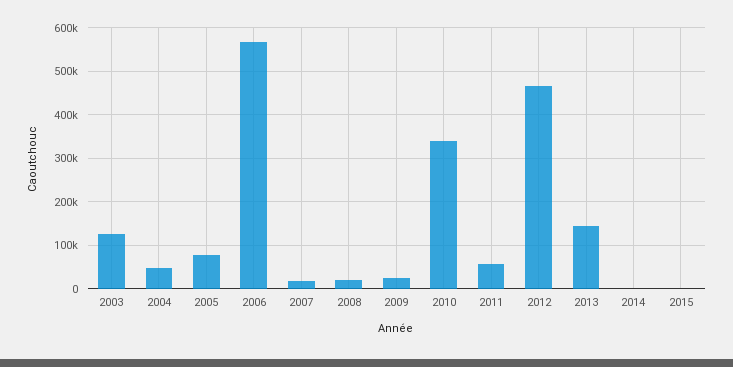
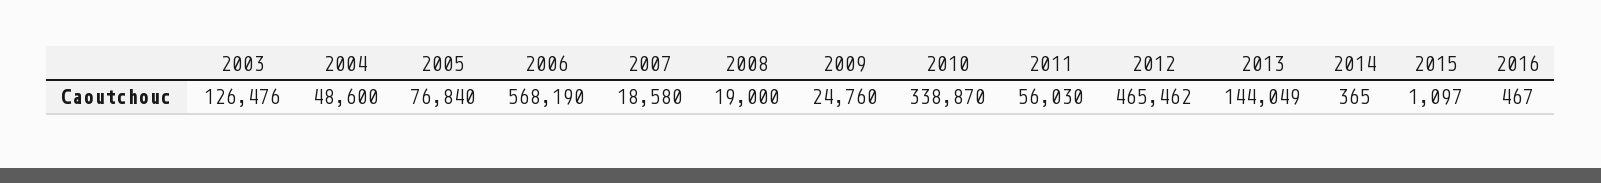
2016: none -> 467

